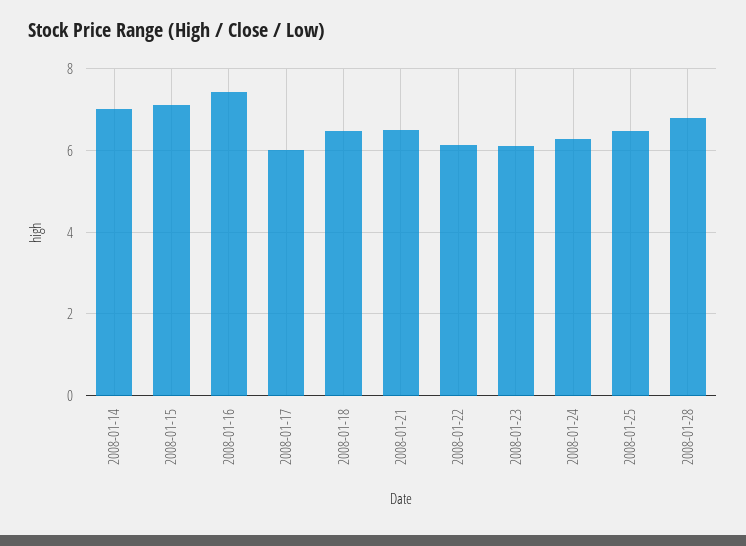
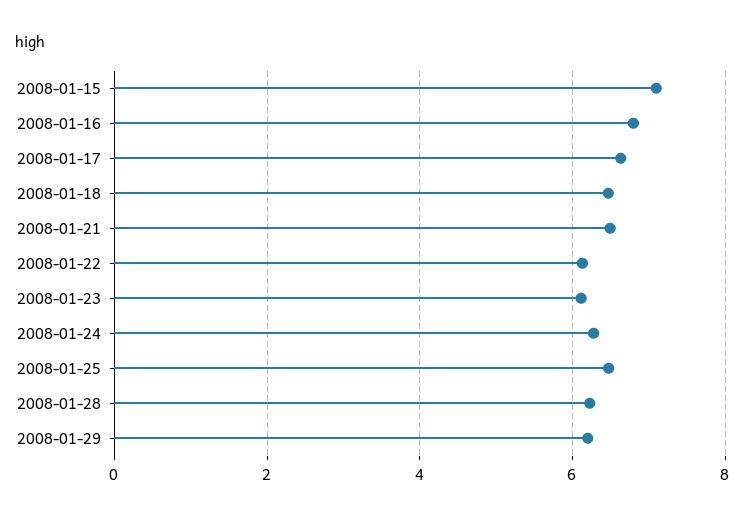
2008-01-14: 7 -> none
2008-01-16: 7.4 -> 6.8
2008-01-17: 6 -> 6.6
2008-01-28: 6.8 -> 6.2
2008-01-29: none -> 6.2

